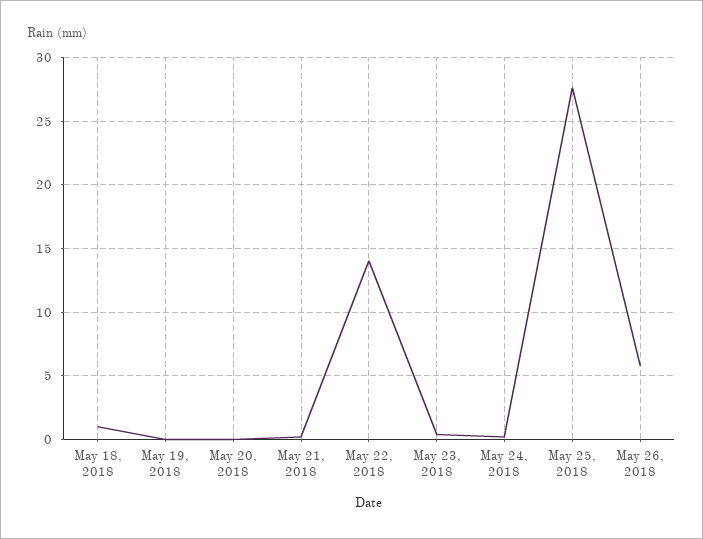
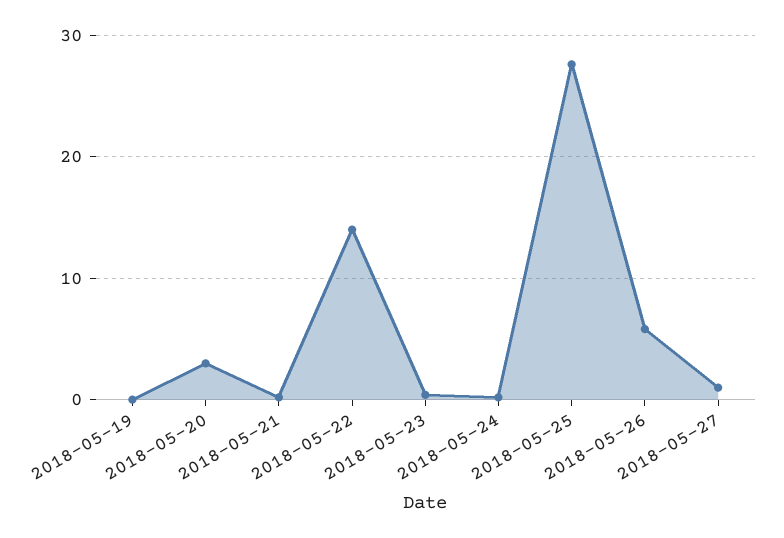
May 18, 2018: 1 -> none
May 20, 2018: 0 -> 3
2018-05-27: none -> 1

